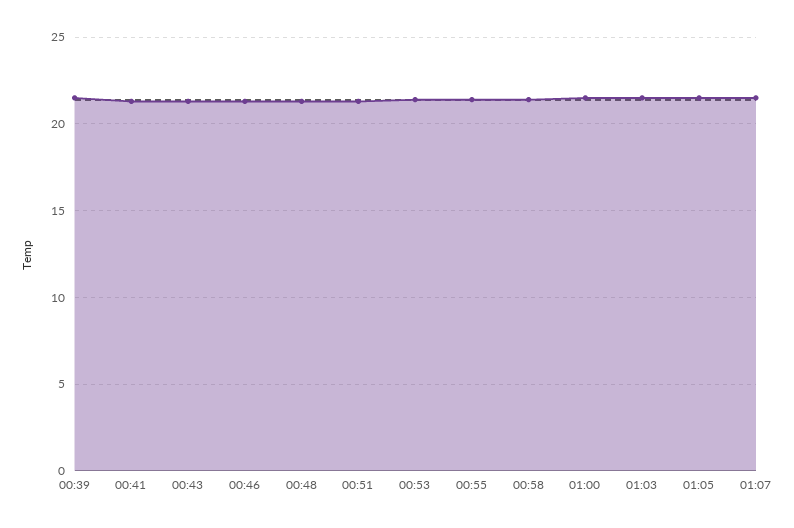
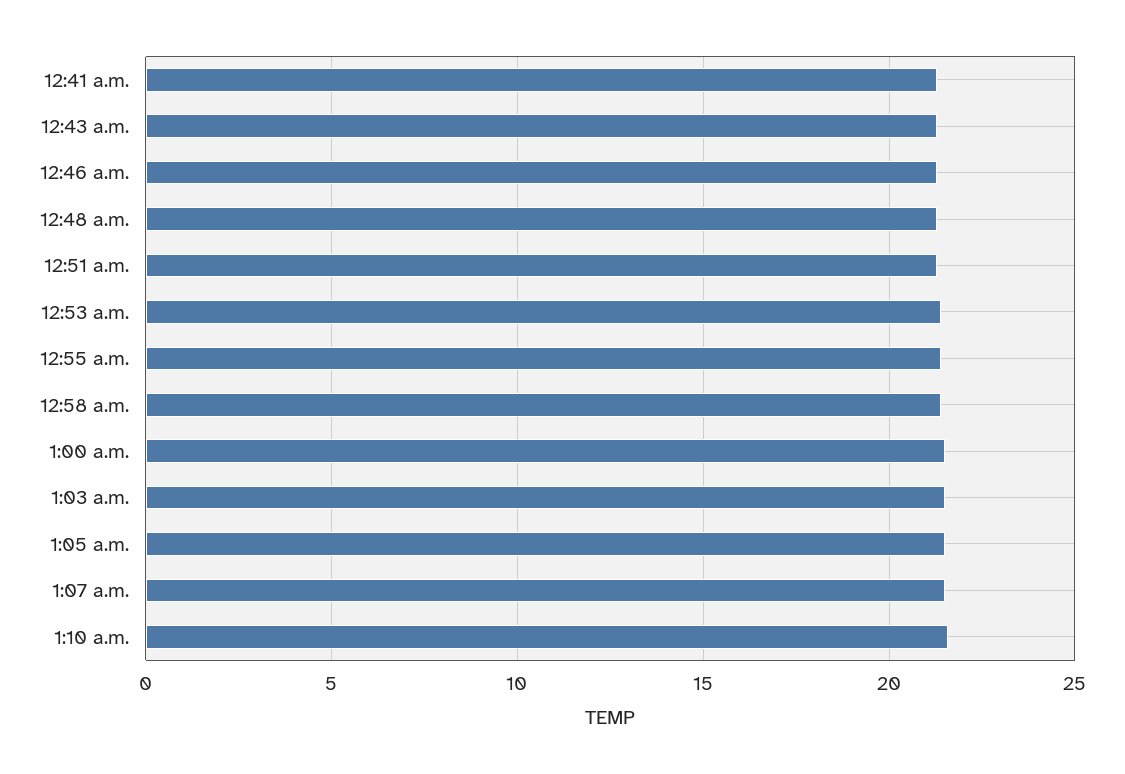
00:39: 21.5 -> none
1:10 a.m.: none -> 21.5

